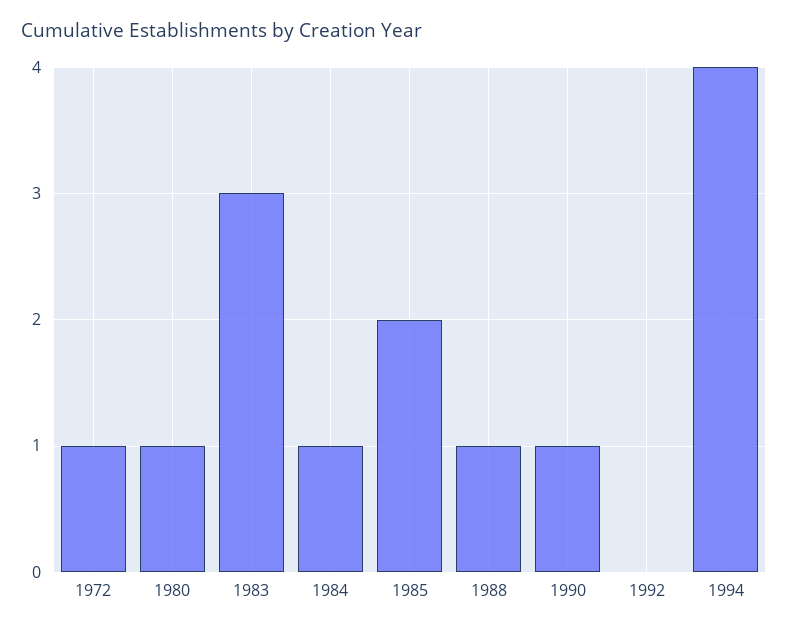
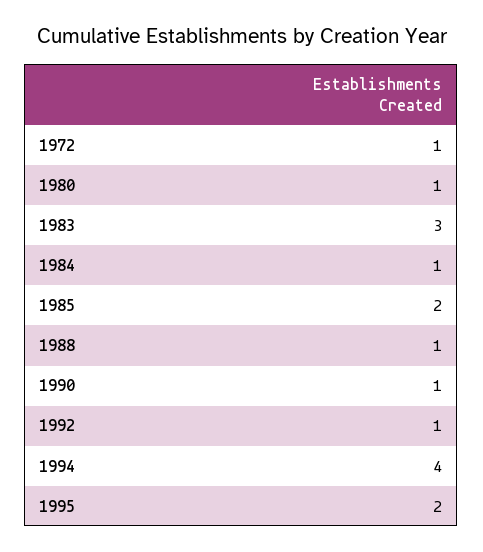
1992: 0 -> 1
1995: none -> 2

